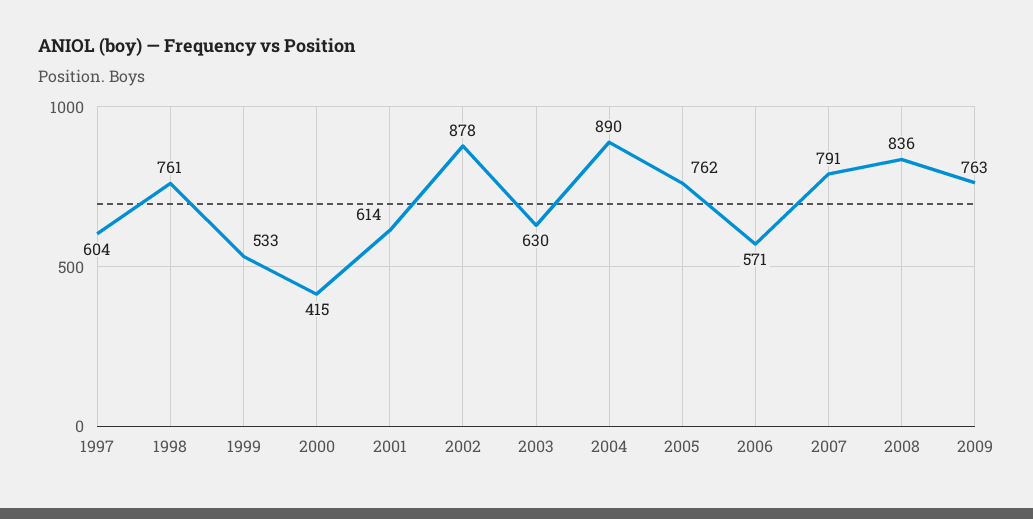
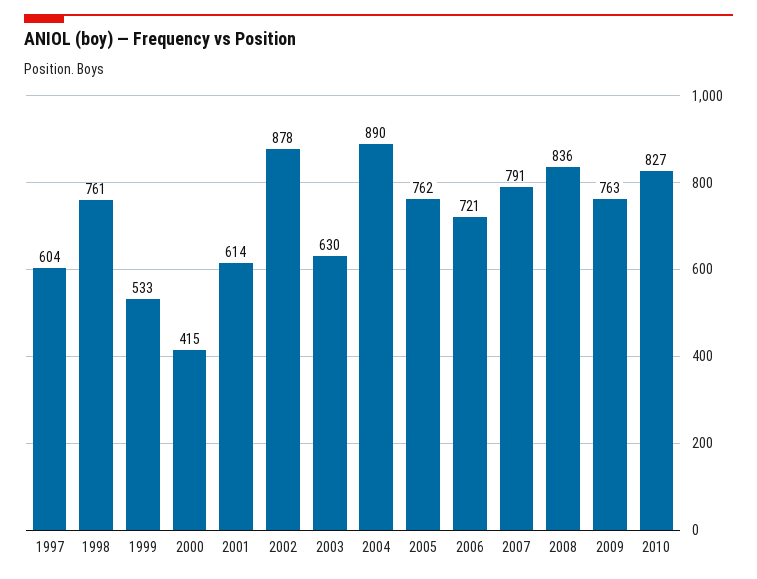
2006: 571 -> 721
2010: none -> 827

